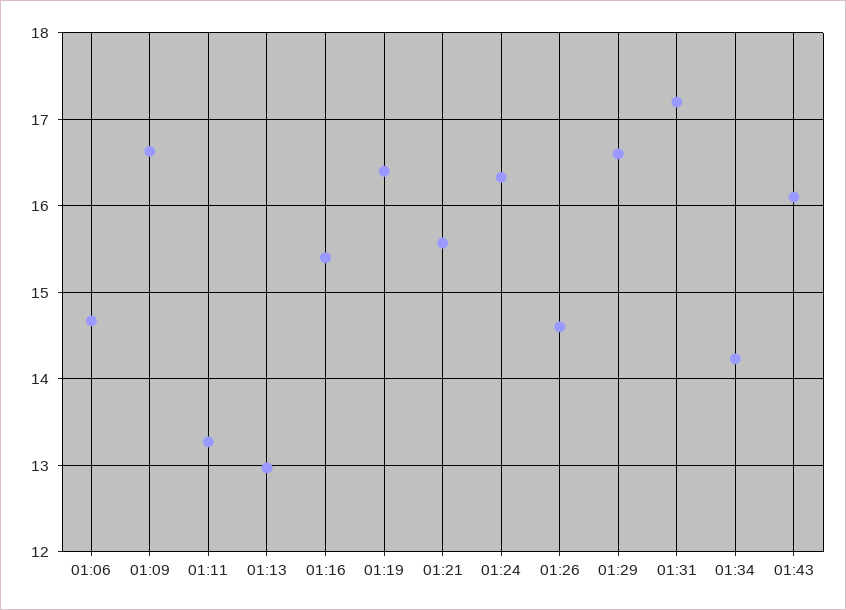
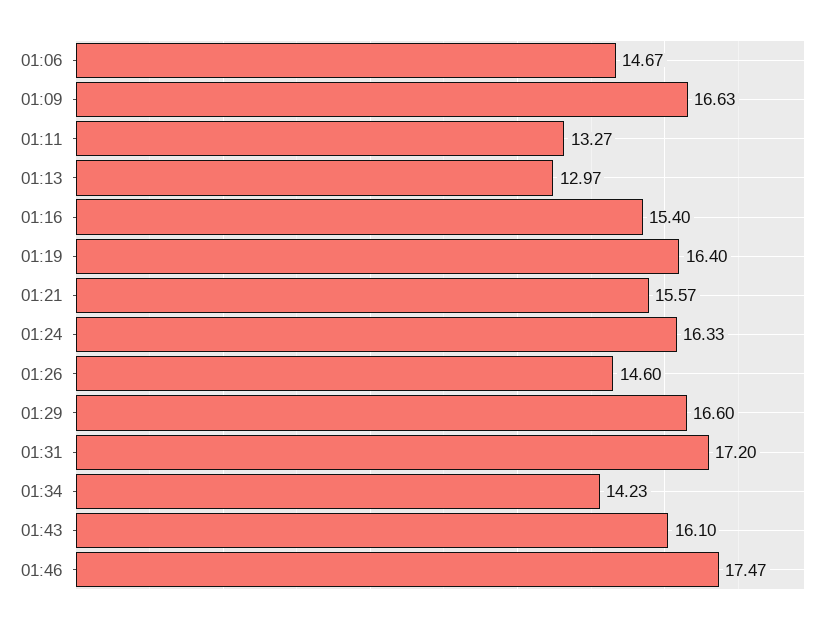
01:46: none -> 17.47

